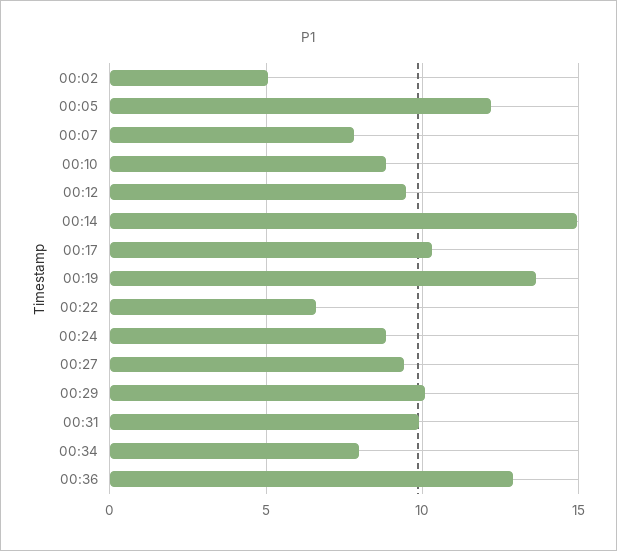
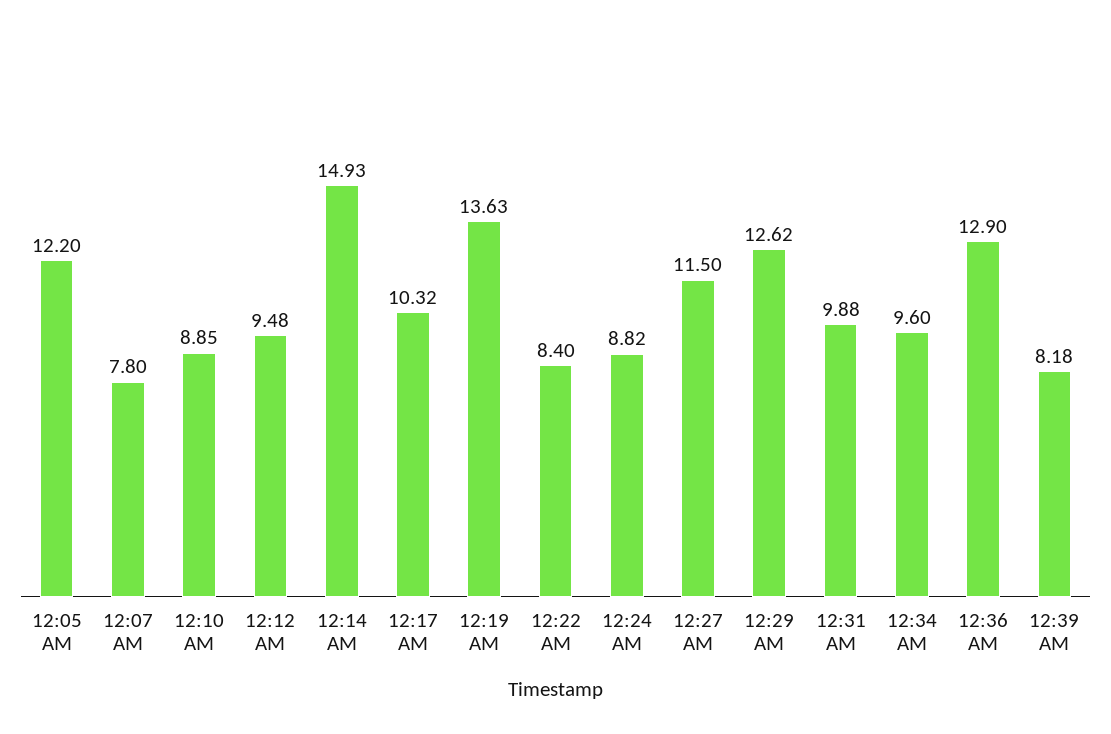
00:02: 5 -> none
00:22: 6.5 -> 8.4
00:27: 9.5 -> 11.5
00:29: 10 -> 12.62
00:34: 8 -> 9.6
12:39 AM: none -> 8.18

